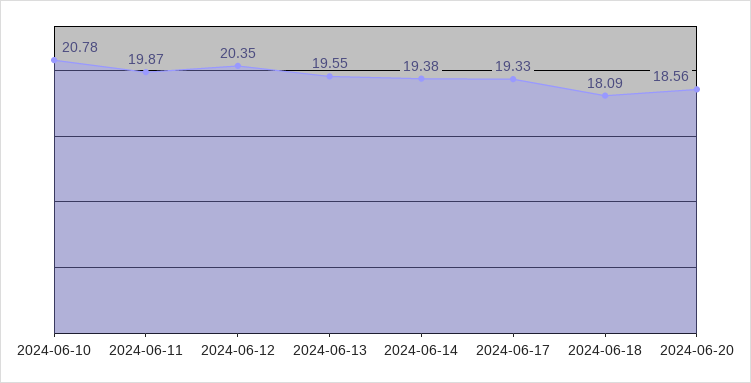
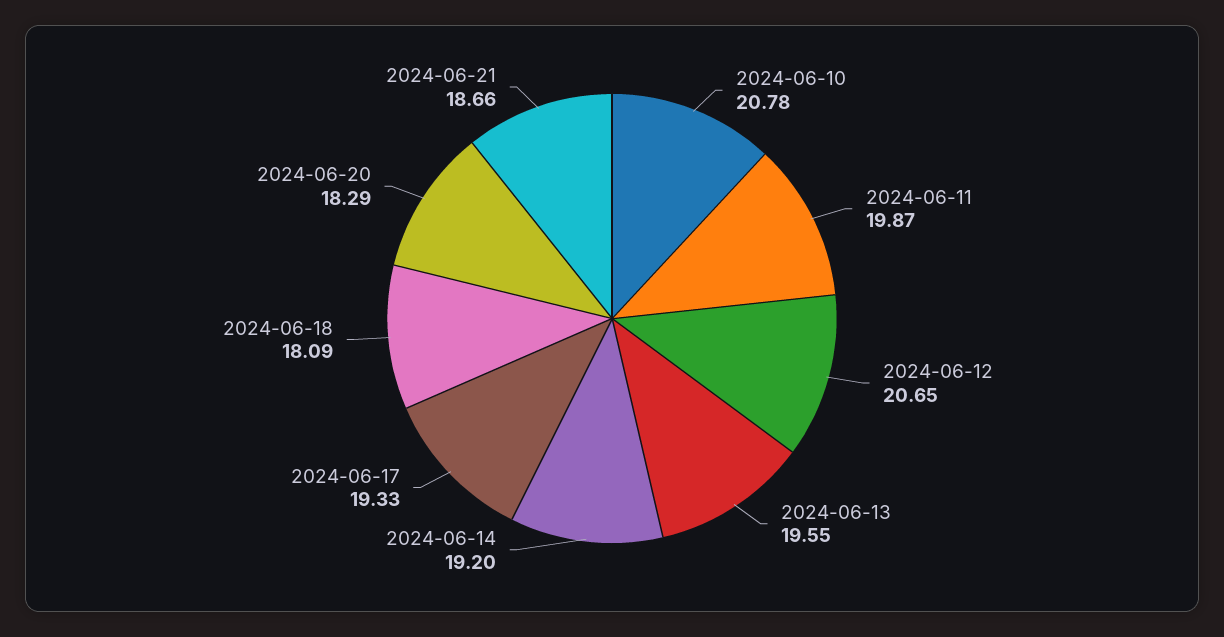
2024-06-12: 20.35 -> 20.65
2024-06-14: 19.38 -> 19.2
2024-06-20: 18.56 -> 18.29
2024-06-21: none -> 18.66

